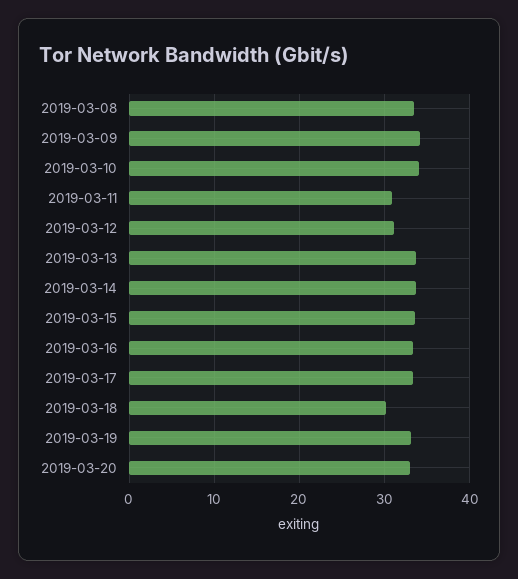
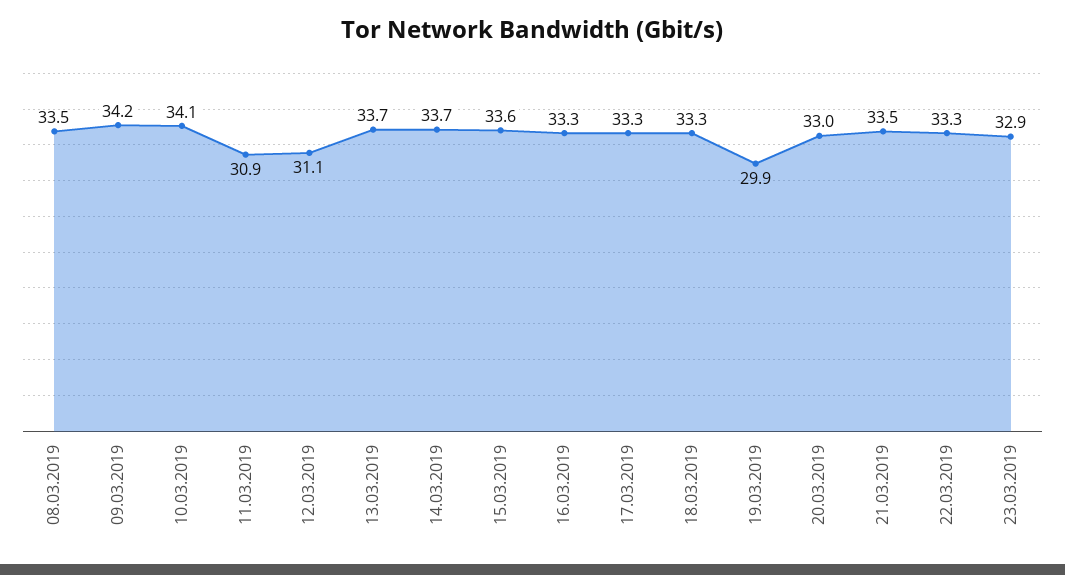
2019-03-18: 30 -> 33.3
2019-03-19: 33 -> 29.9
21.03.2019: none -> 33.5
22.03.2019: none -> 33.3
23.03.2019: none -> 32.9

